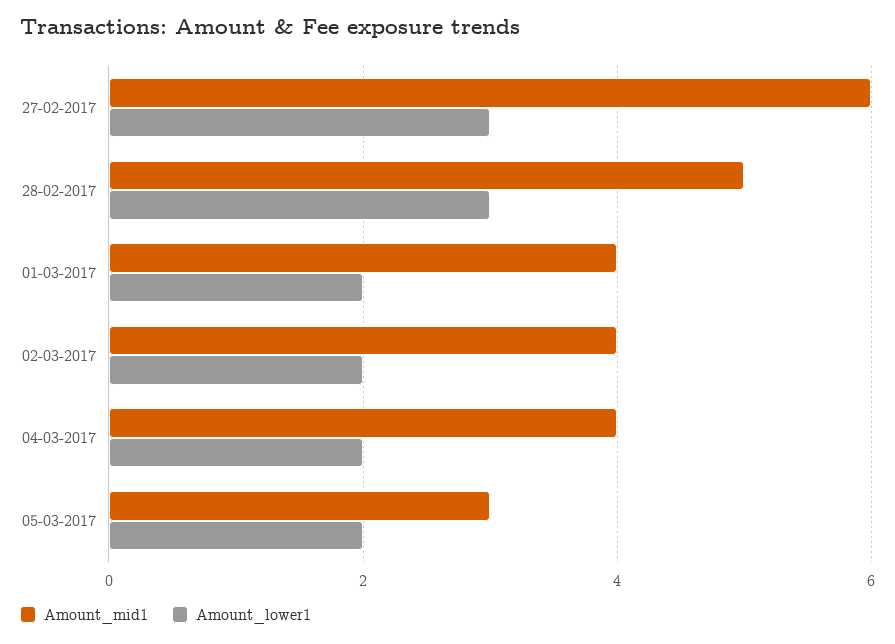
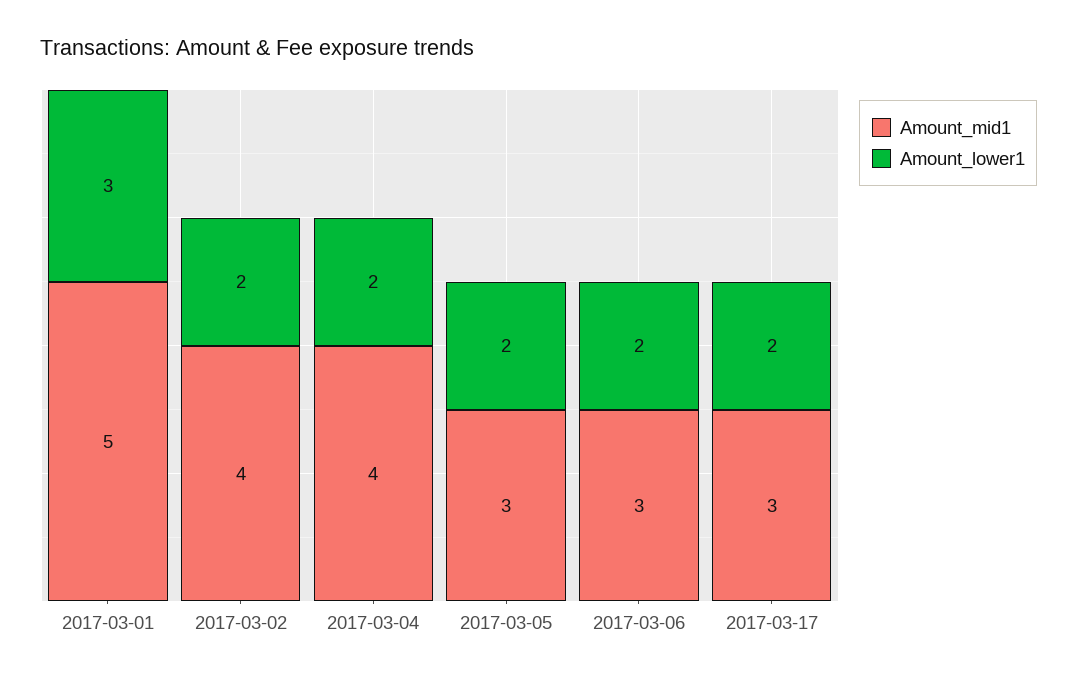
Amount_mid1, 27-02-2017: 6 -> none
Amount_lower1, 27-02-2017: 3 -> none
Amount_mid1, 28-02-2017: 5 -> none
Amount_lower1, 28-02-2017: 3 -> none
Amount_mid1, 01-03-2017: 4 -> 5
Amount_lower1, 01-03-2017: 2 -> 3
Amount_mid1, 2017-03-06: none -> 3
Amount_lower1, 2017-03-06: none -> 2
Amount_mid1, 2017-03-17: none -> 3
Amount_lower1, 2017-03-17: none -> 2

